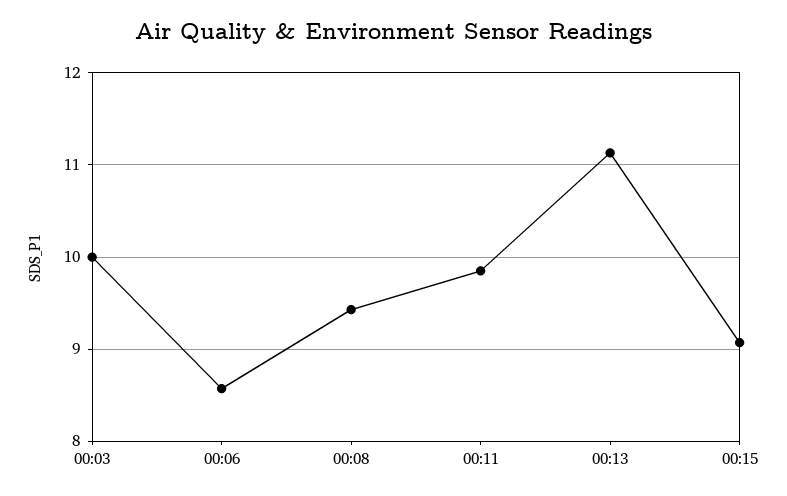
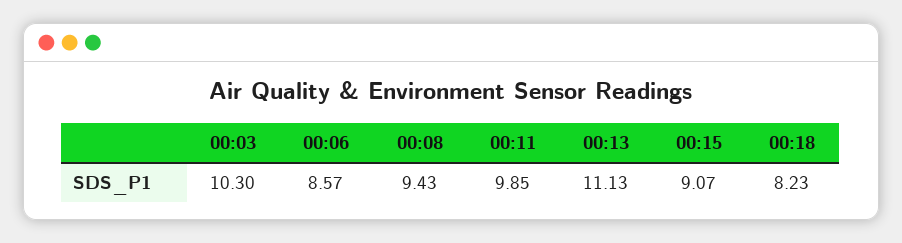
00:03: 10 -> 10.3
00:18: none -> 8.23

